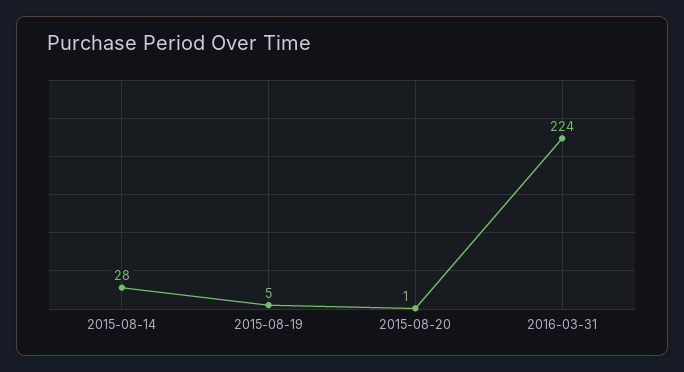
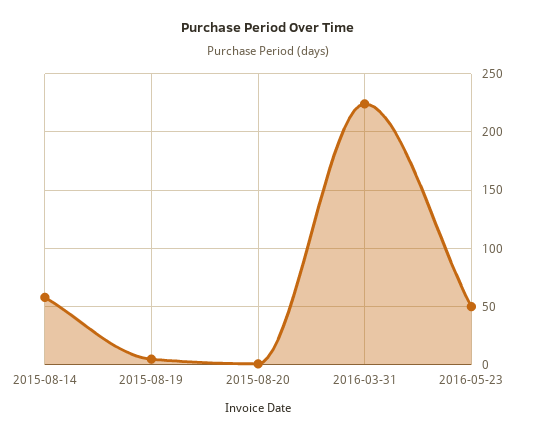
2015-08-14: 28 -> 60
2016-05-23: none -> 50

